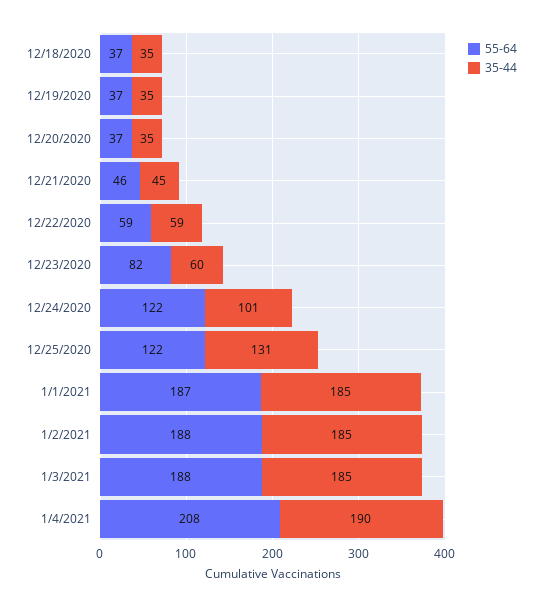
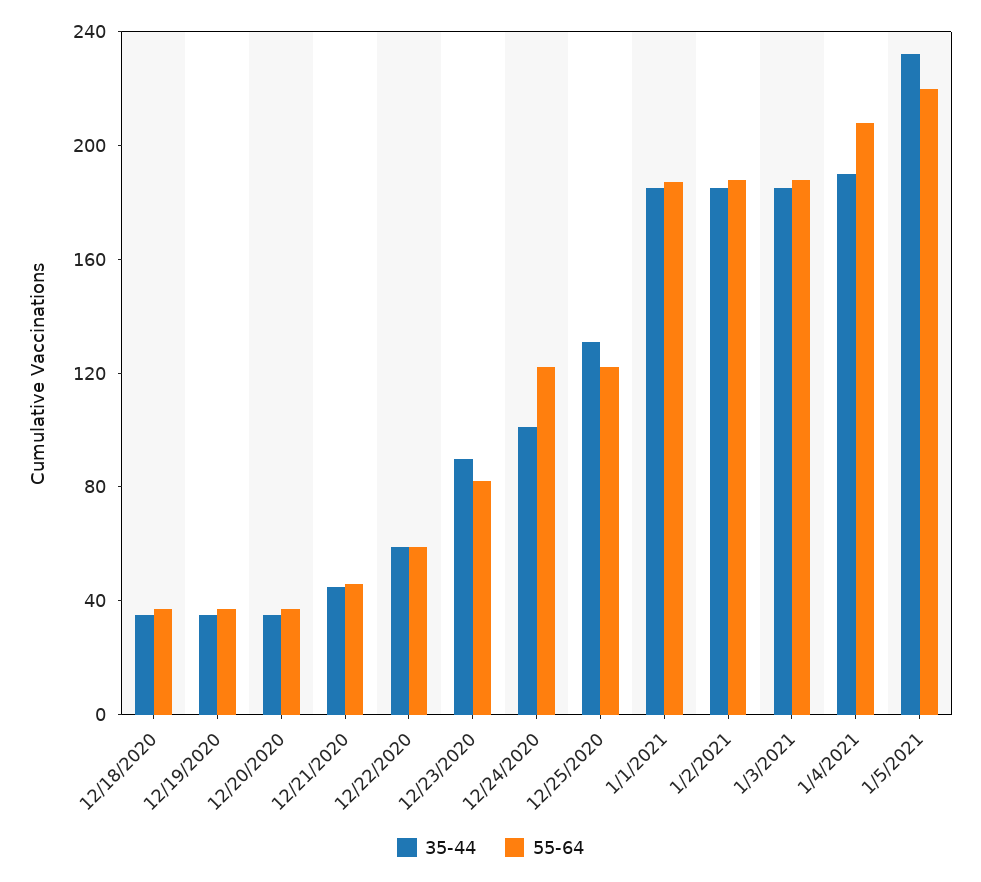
35-44, 12/23/2020: 60 -> 90
35-44, 1/5/2021: none -> 230
55-64, 1/5/2021: none -> 220

